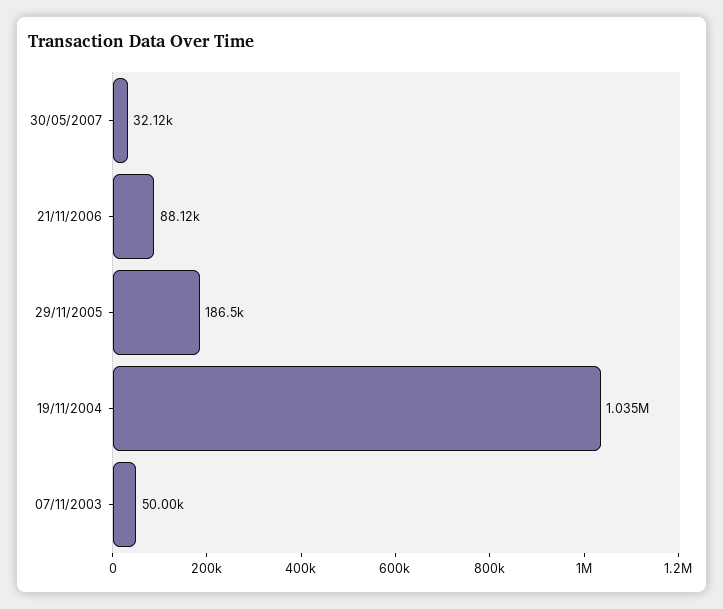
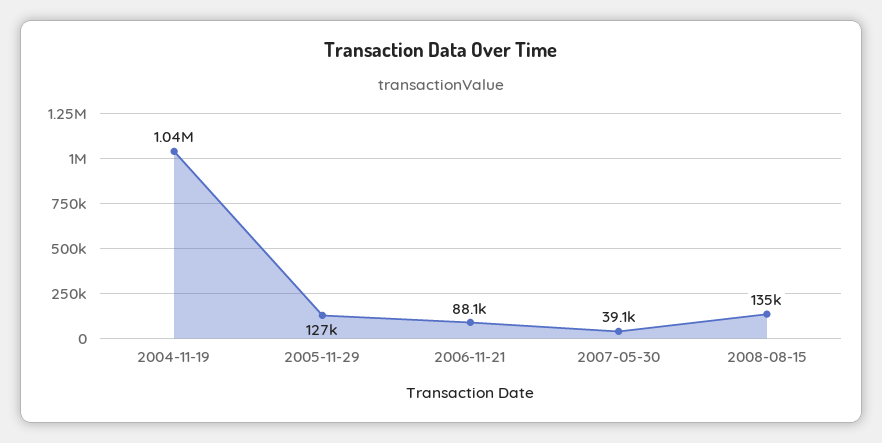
30/05/2007: 32120 -> 39100
29/11/2005: 186500 -> 127000
07/11/2003: 50000 -> none
2008-08-15: none -> 135000

